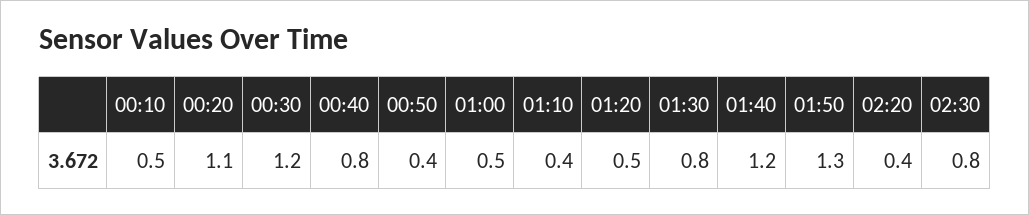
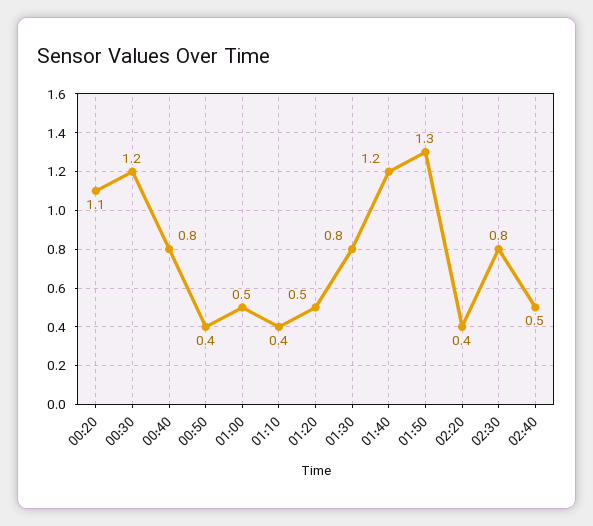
00:10: 0.5 -> none
02:40: none -> 0.5

